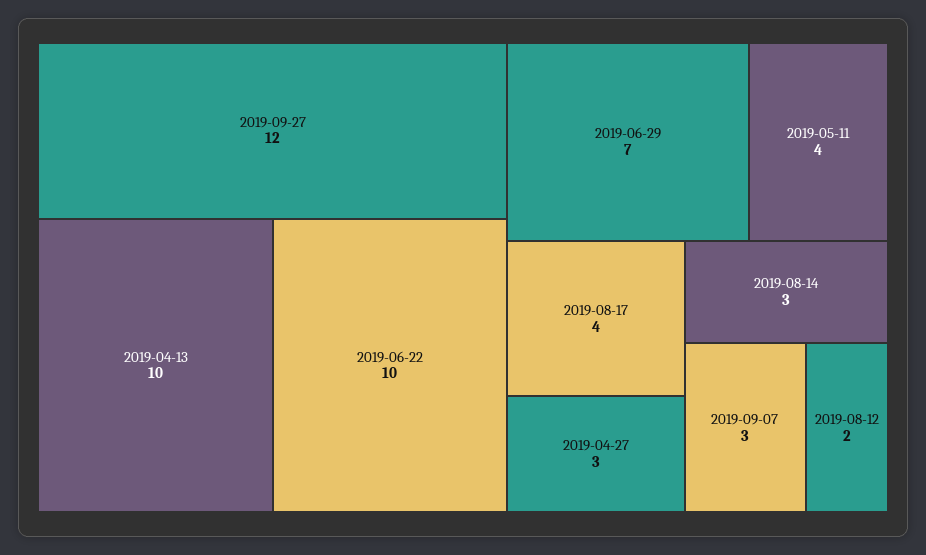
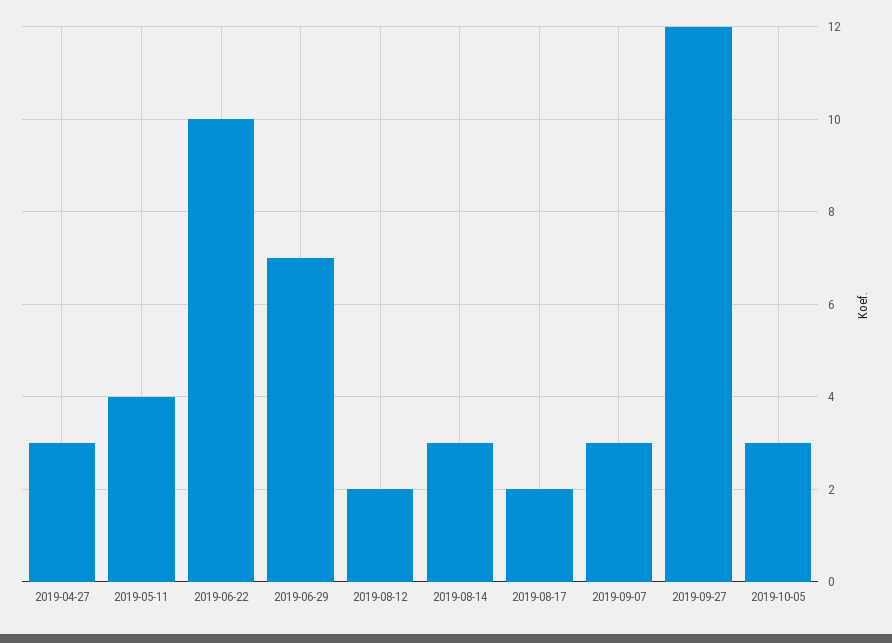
2019-04-13: 10 -> none
2019-08-17: 4 -> 2
2019-10-05: none -> 3

